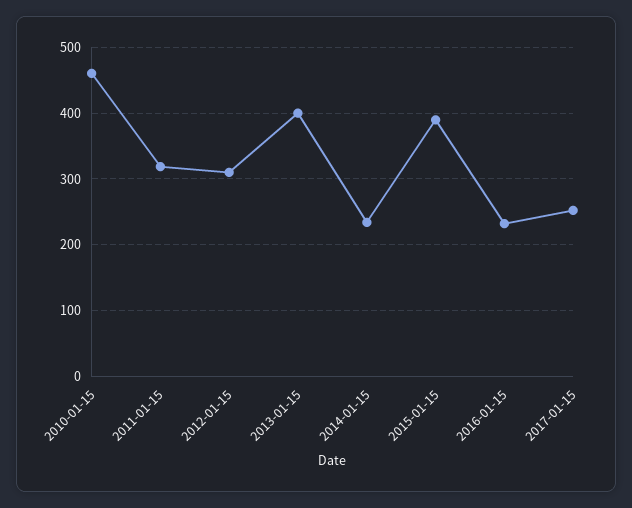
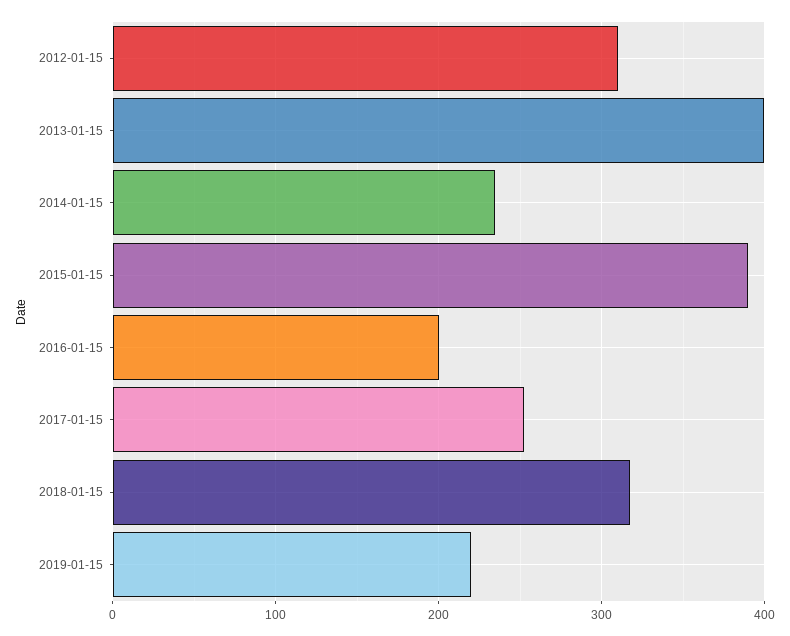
2010-01-15: 460 -> none
2011-01-15: 320 -> none
2016-01-15: 230 -> 200
2018-01-15: none -> 320
2019-01-15: none -> 220

